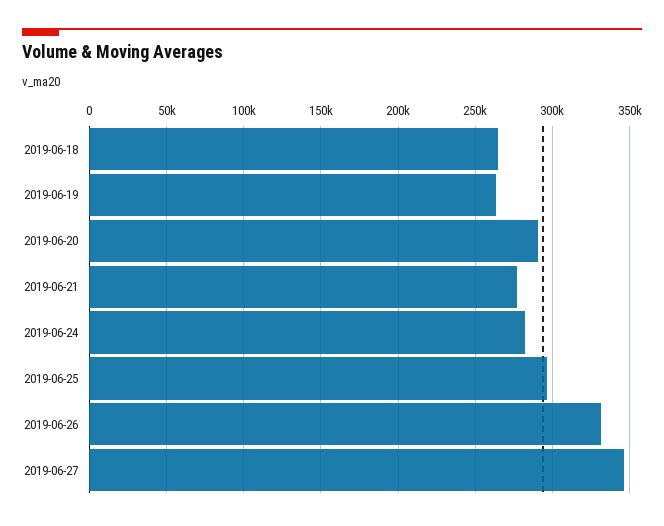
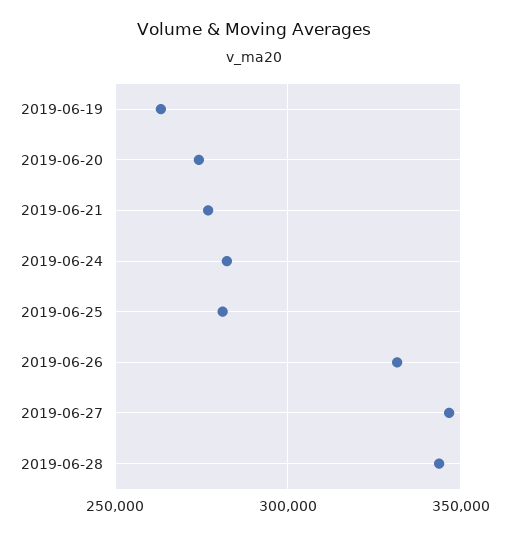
2019-06-18: 265000 -> none
2019-06-20: 290000 -> 275000
2019-06-25: 295000 -> 280000
2019-06-28: none -> 345000

